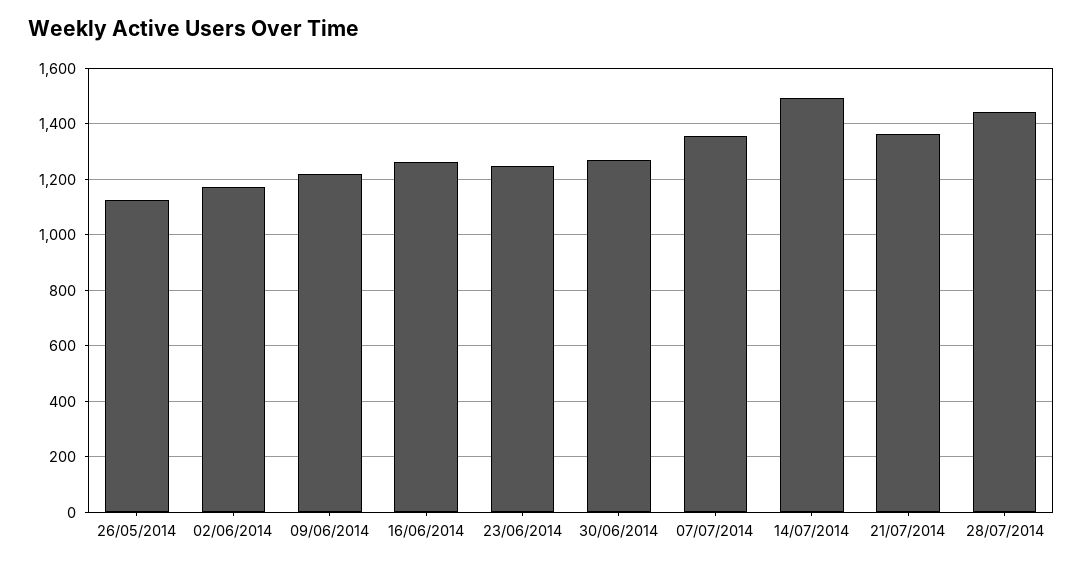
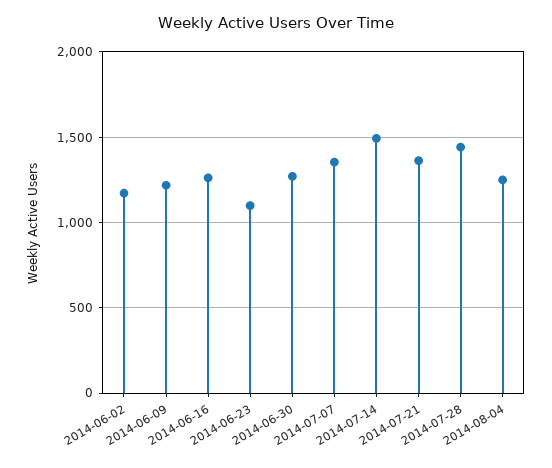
26/05/2014: 1125 -> none
23/06/2014: 1250 -> 1100
2014-08-04: none -> 1250

